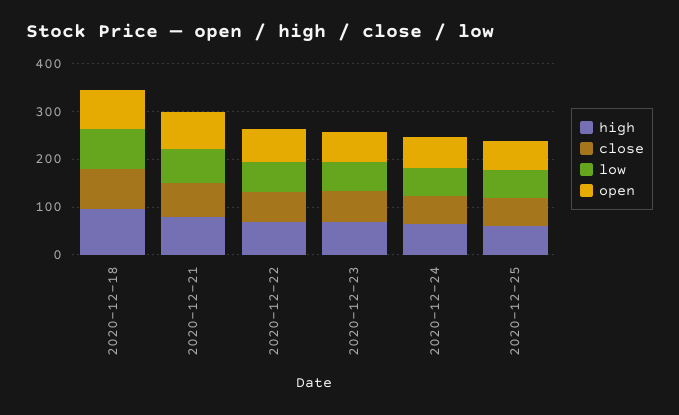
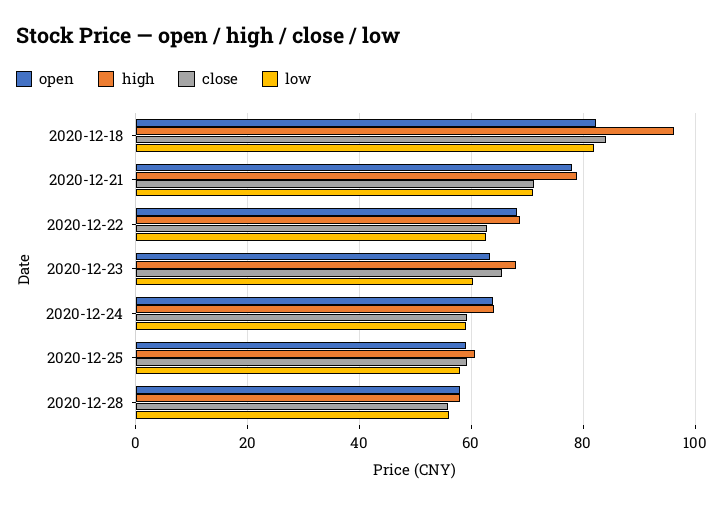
open, 2020-12-28: none -> 58
high, 2020-12-28: none -> 58
close, 2020-12-28: none -> 56
low, 2020-12-28: none -> 56

